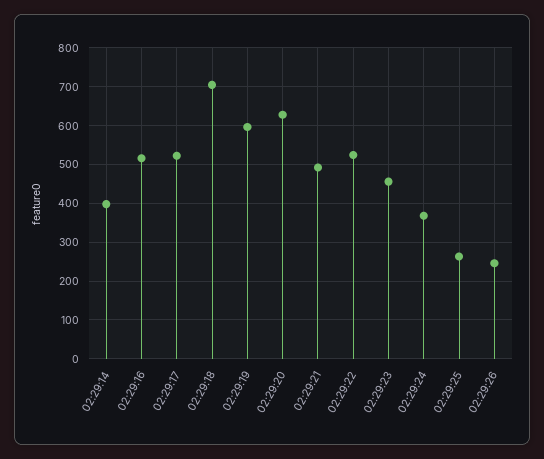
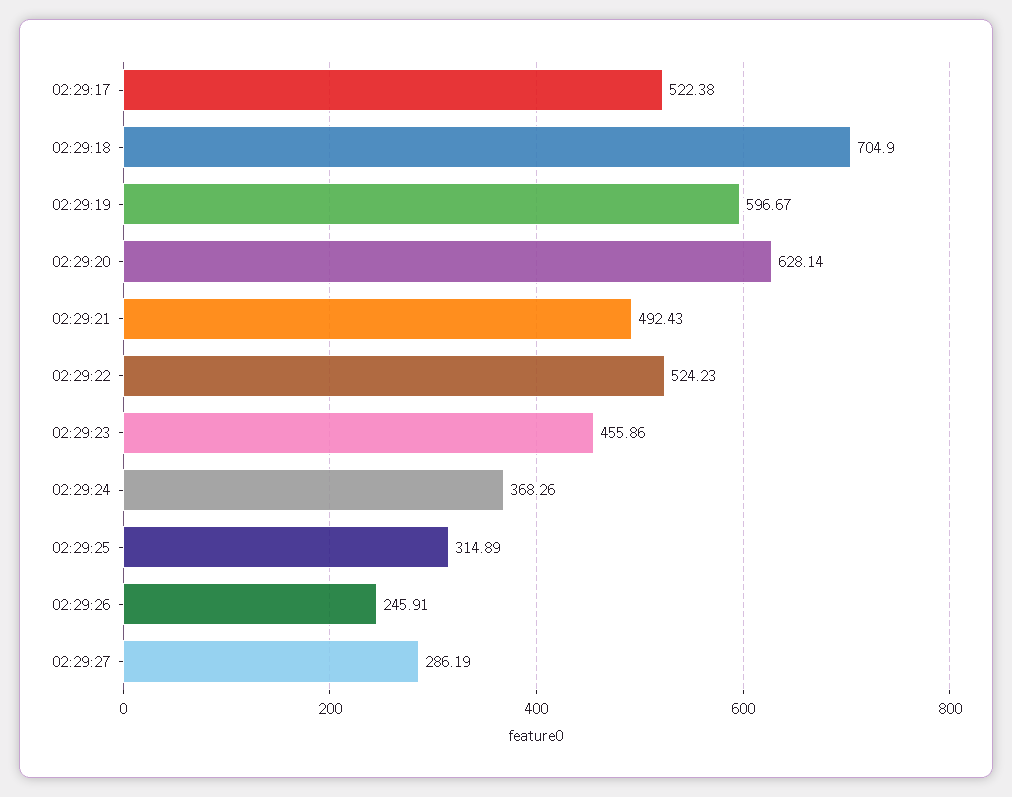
02:29:14: 400 -> none
02:29:16: 520 -> none
02:29:25: 260 -> 314.89
02:29:27: none -> 286.19

